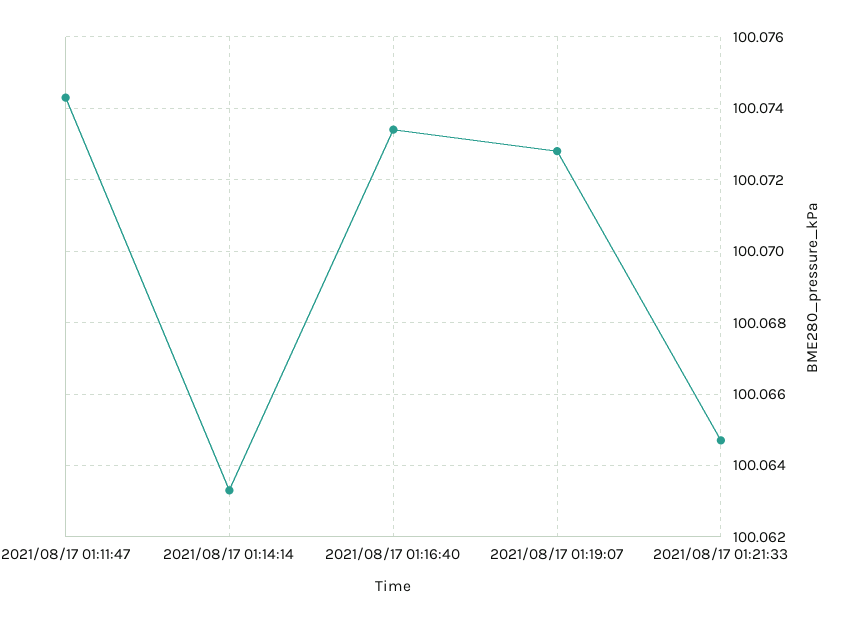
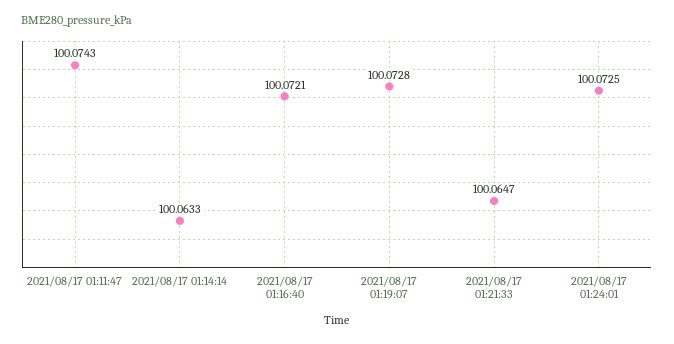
2021/08/17 01:16:40: 100.0735 -> 100.0721
2021/08/17 01:24:01: none -> 100.0725

